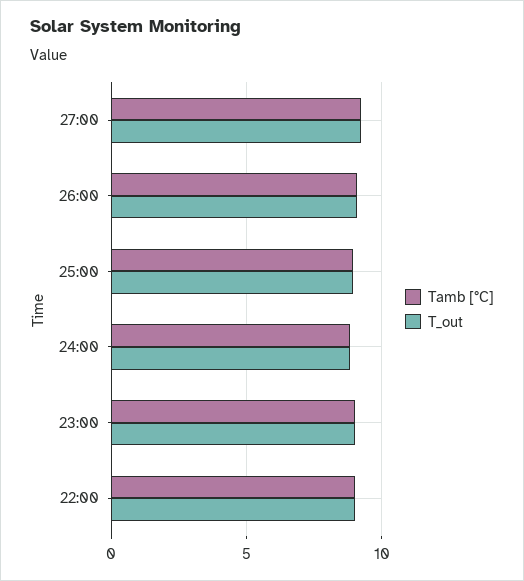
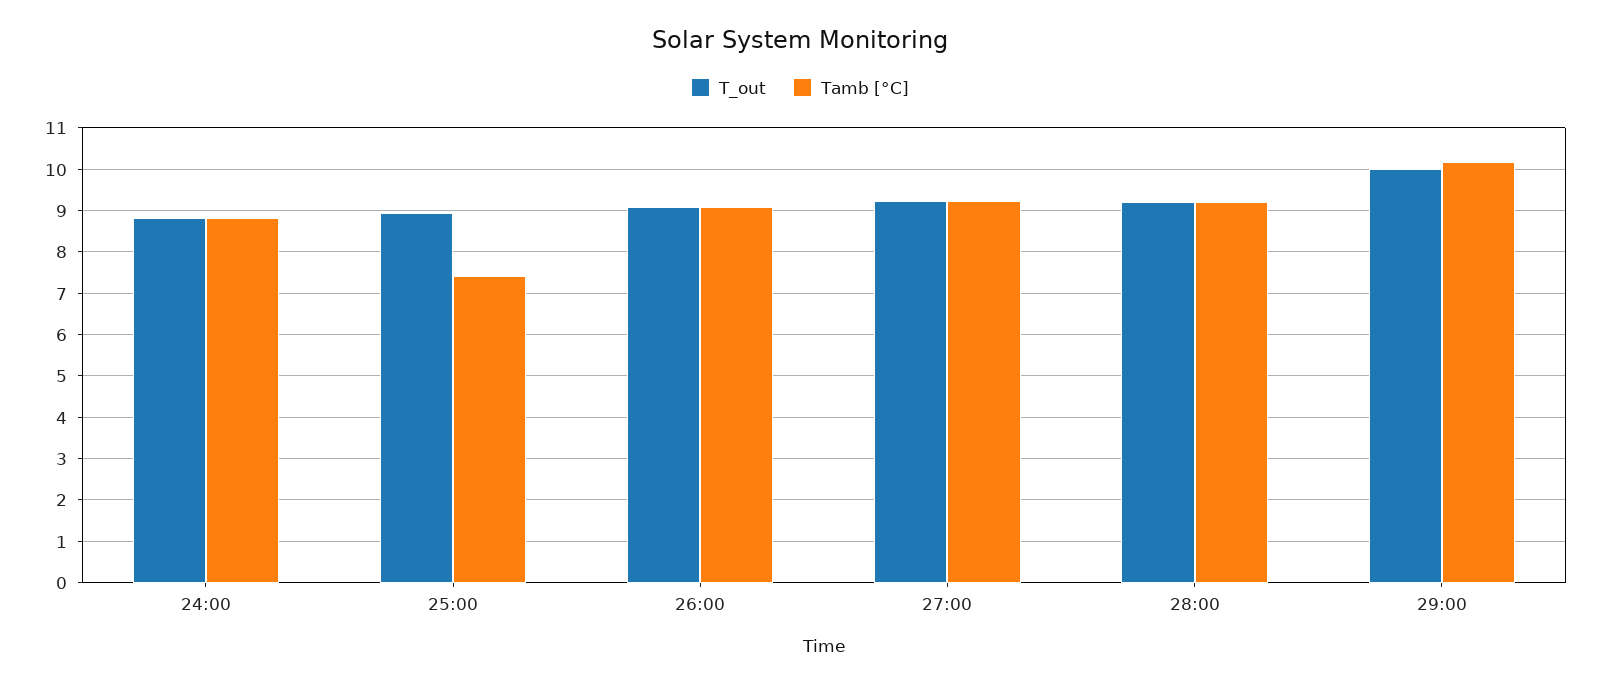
Tamb [°C], 25:00: 9 -> 7.4
Tamb [°C], 23:00: 9 -> none
T_out, 23:00: 9 -> none
Tamb [°C], 22:00: 9 -> none
T_out, 22:00: 9 -> none
T_out, 28:00: none -> 9.2
Tamb [°C], 28:00: none -> 9.2
T_out, 29:00: none -> 10
Tamb [°C], 29:00: none -> 10.2

